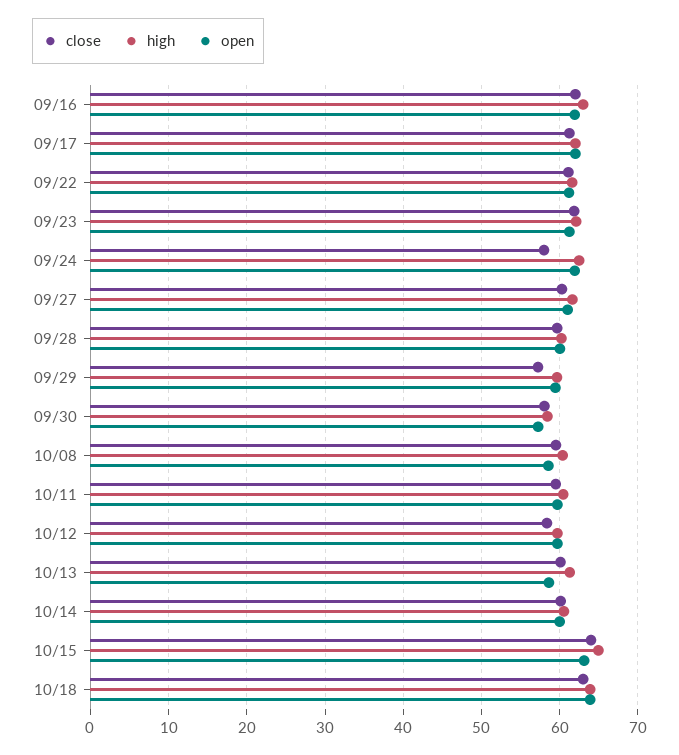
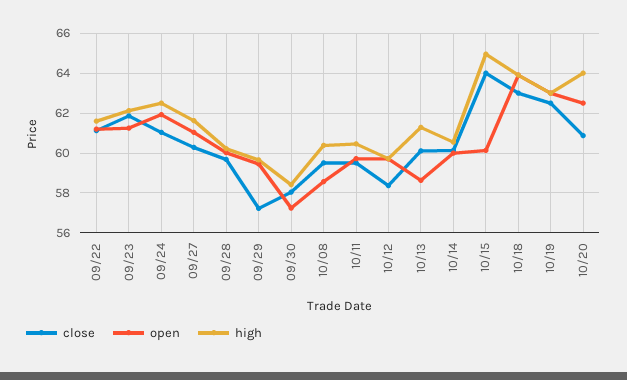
close, 09/16: 62 -> none
high, 09/16: 63 -> none
open, 09/16: 62 -> none
close, 09/17: 61 -> none
high, 09/17: 62 -> none
open, 09/17: 62 -> none
close, 09/24: 58 -> 61
open, 10/15: 63 -> 60
close, 10/19: none -> 62.5
open, 10/19: none -> 63
high, 10/19: none -> 63
close, 10/20: none -> 61
open, 10/20: none -> 62.5
high, 10/20: none -> 64

